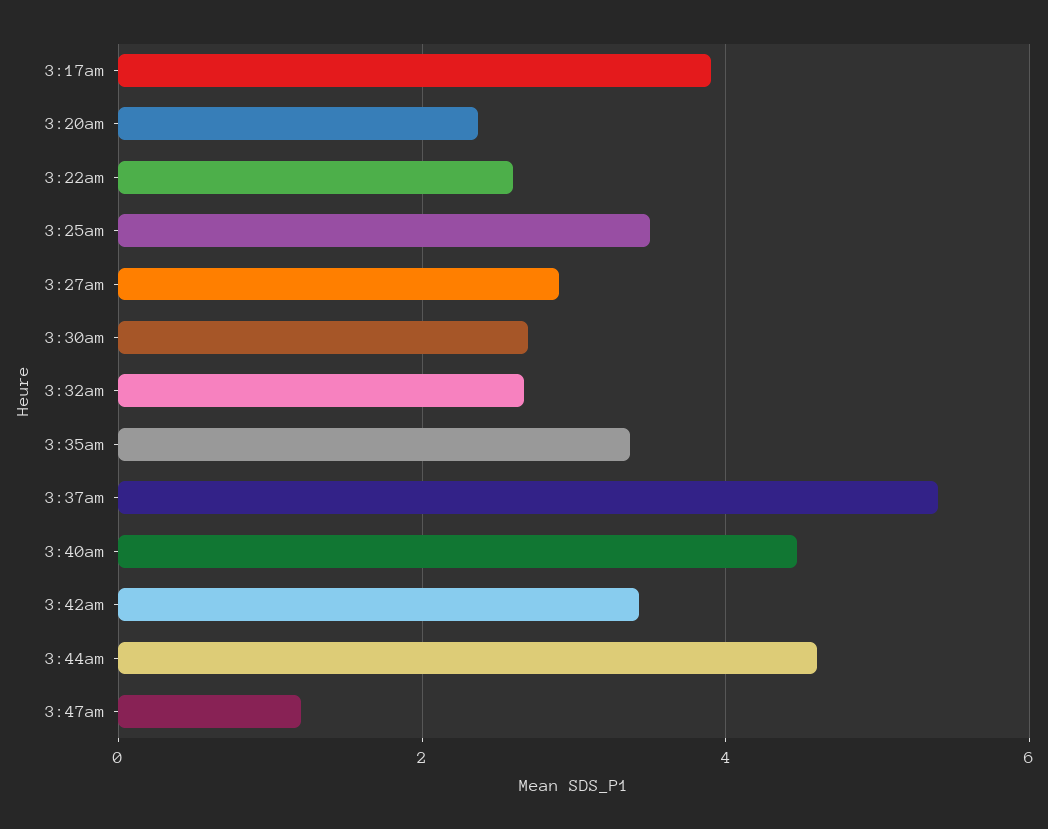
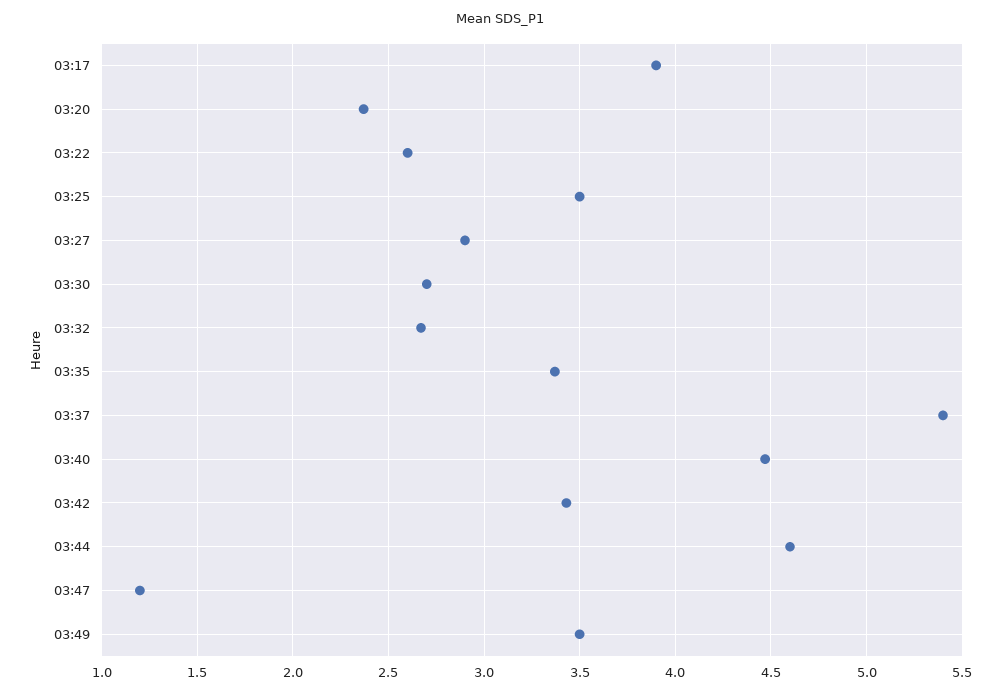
03:49: none -> 3.5

